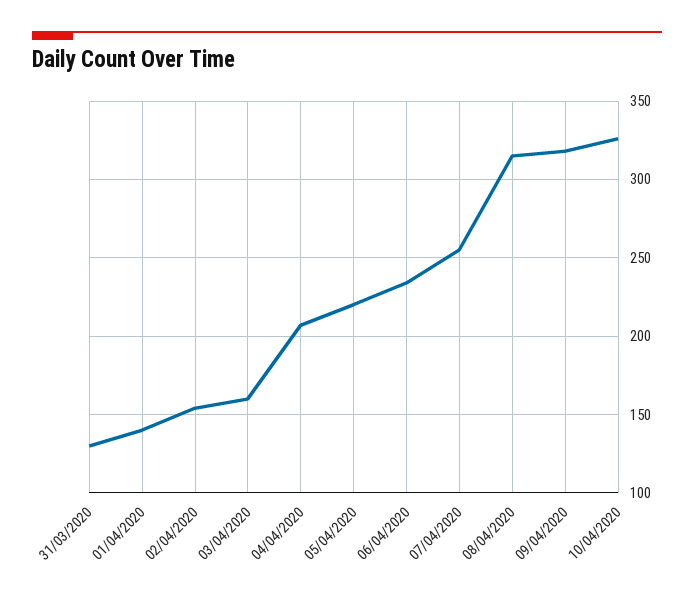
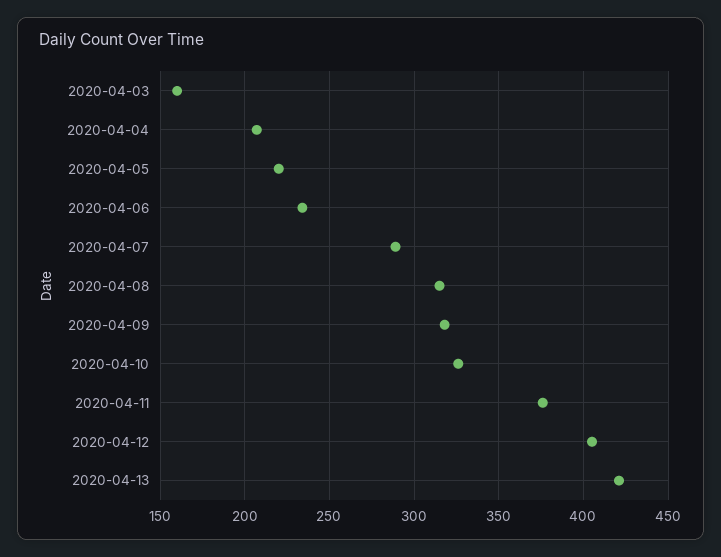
31/03/2020: 130 -> none
01/04/2020: 140 -> none
02/04/2020: 155 -> none
07/04/2020: 255 -> 290
2020-04-11: none -> 375
2020-04-12: none -> 405
2020-04-13: none -> 420

